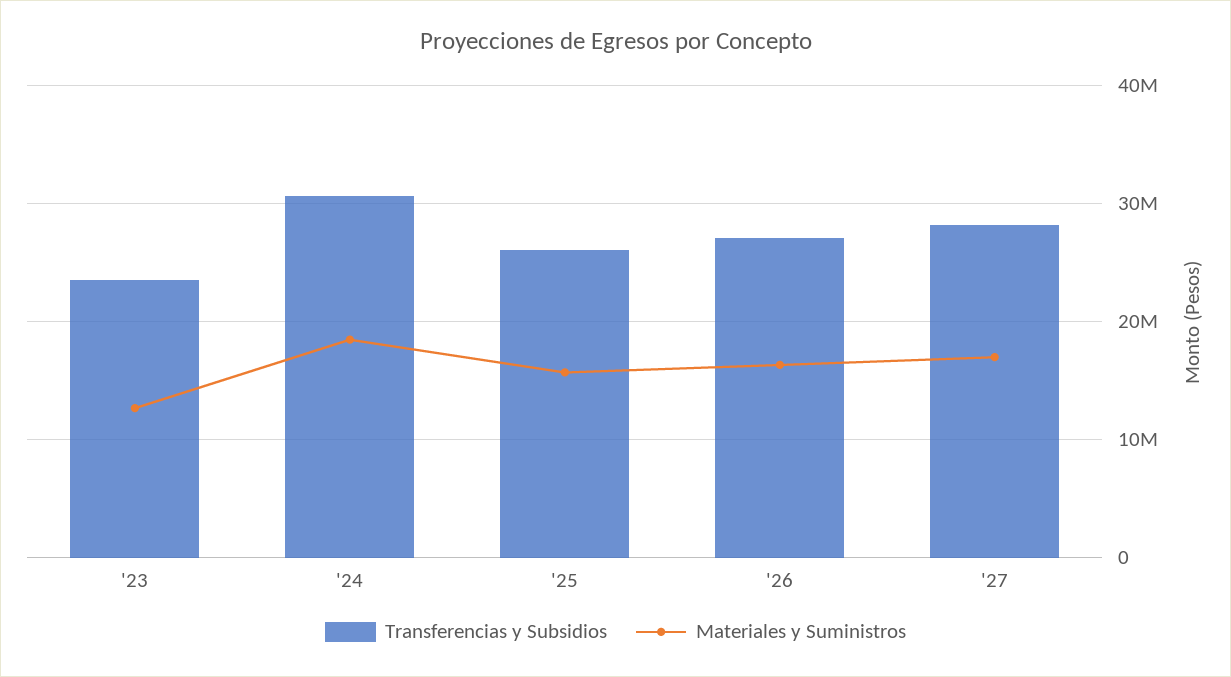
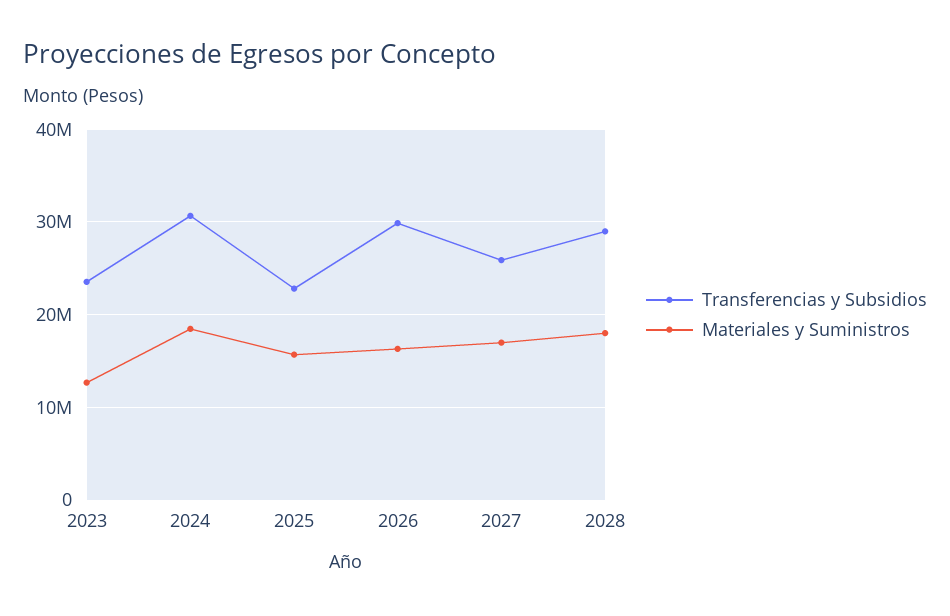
Transferencias y Subsidios, '25: 26000000 -> 23000000
Transferencias y Subsidios, '26: 27000000 -> 30000000
Transferencias y Subsidios, '27: 28000000 -> 26000000
Transferencias y Subsidios, 2028: none -> 29000000
Materiales y Suministros, 2028: none -> 18000000

